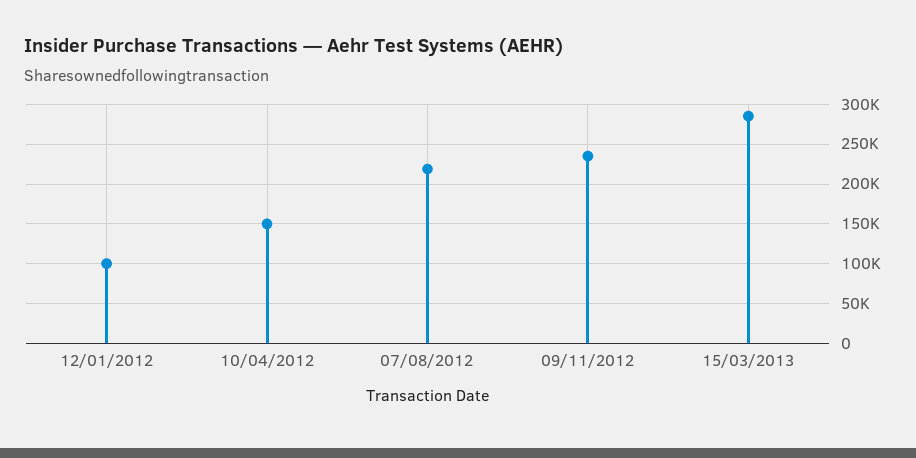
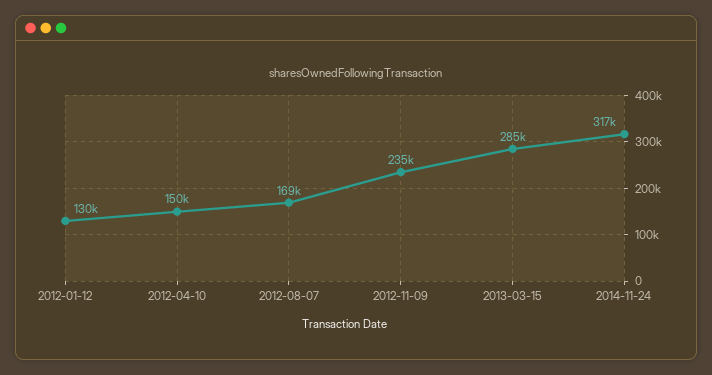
12/01/2012: 100000 -> 130000
07/08/2012: 220000 -> 169000
2014-11-24: none -> 317000

